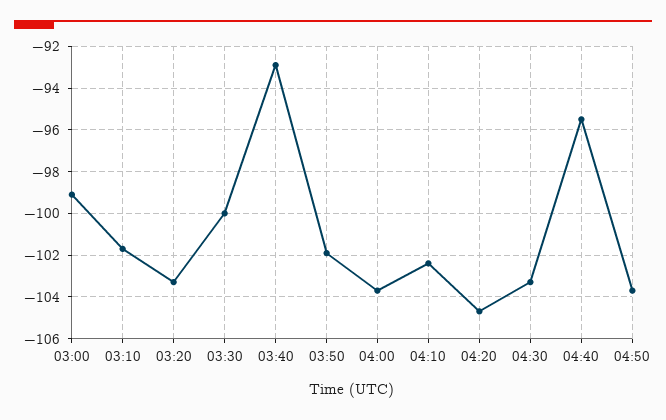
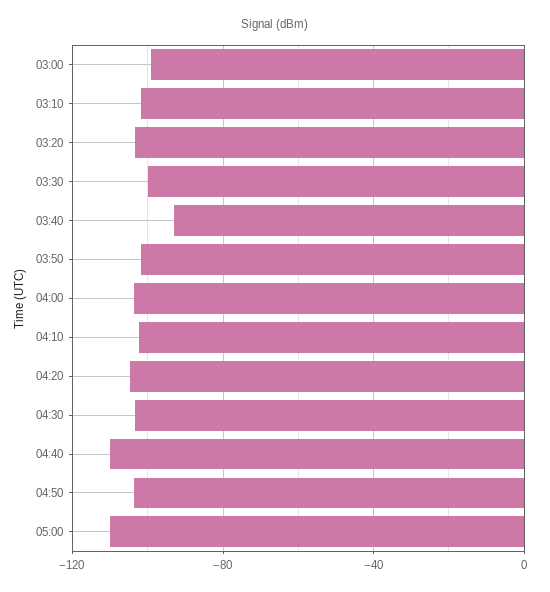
04:40: -95.5 -> -110
05:00: none -> -110

